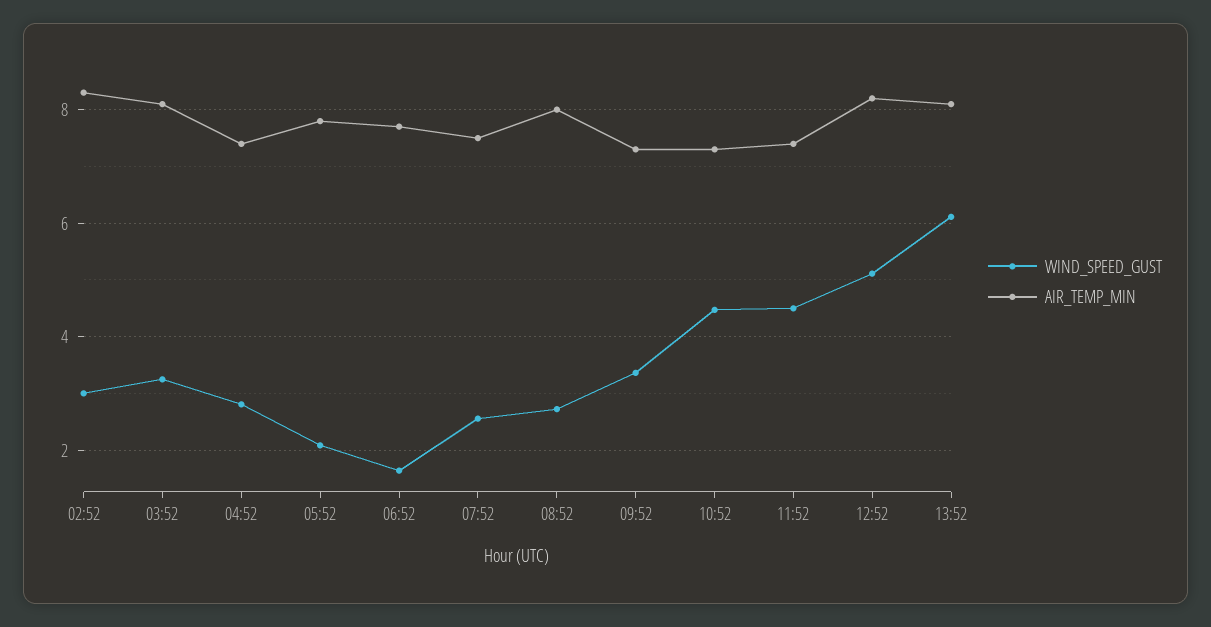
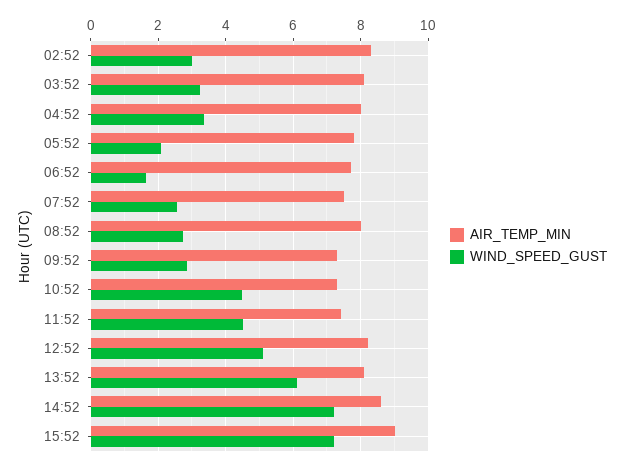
WIND_SPEED_GUST, 04:52: 2.8 -> 3.4
AIR_TEMP_MIN, 04:52: 7.4 -> 8
WIND_SPEED_GUST, 09:52: 3.4 -> 2.8
AIR_TEMP_MIN, 14:52: none -> 8.6
WIND_SPEED_GUST, 14:52: none -> 7.2
AIR_TEMP_MIN, 15:52: none -> 9
WIND_SPEED_GUST, 15:52: none -> 7.2

